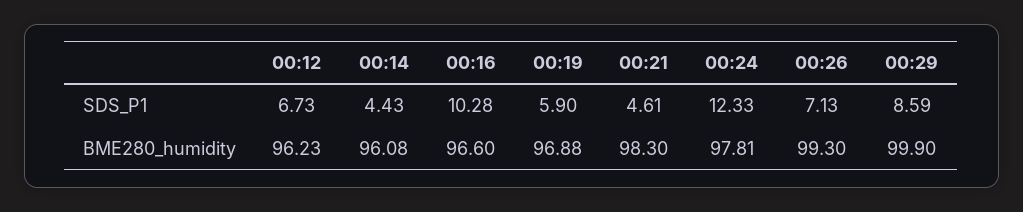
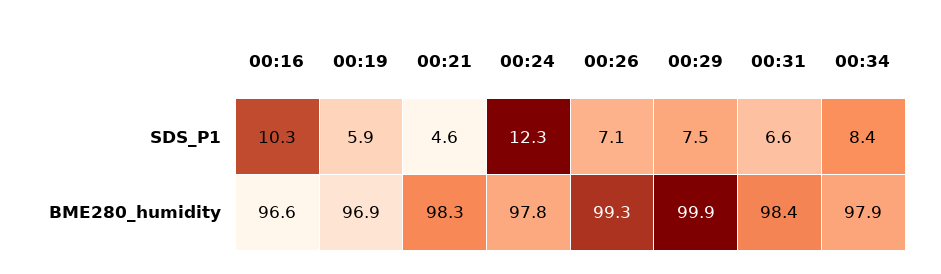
00:12, SDS_P1: 6.73 -> none
00:14, SDS_P1: 4.43 -> none
00:29, SDS_P1: 8.59 -> 7.5
00:12, BME280_humidity: 96.23 -> none
00:14, BME280_humidity: 96.08 -> none
00:31, SDS_P1: none -> 6.6
00:34, SDS_P1: none -> 8.4
00:31, BME280_humidity: none -> 98.4
00:34, BME280_humidity: none -> 97.9

